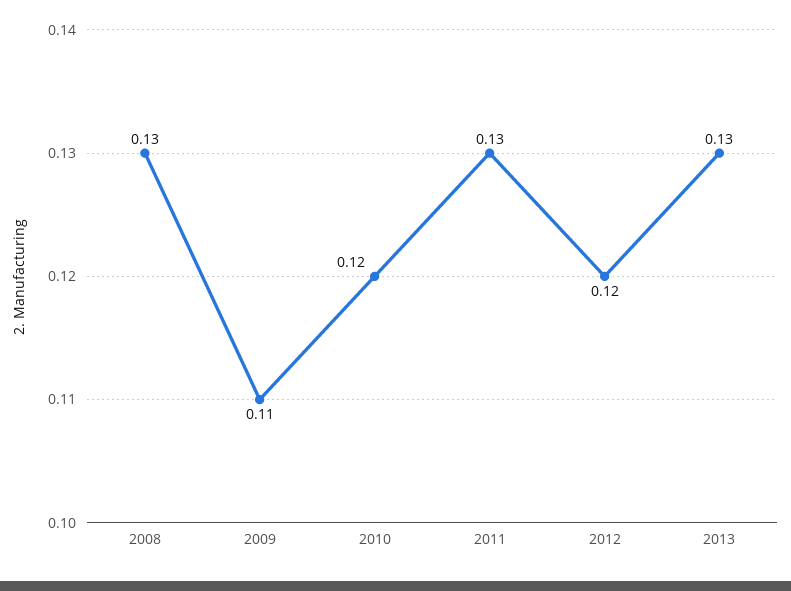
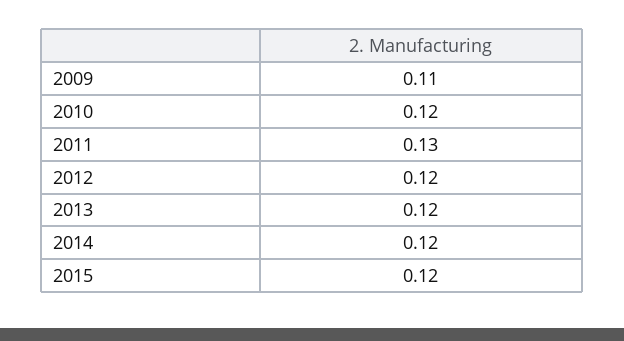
2008: 0.13 -> none
2013: 0.13 -> 0.12
2014: none -> 0.12
2015: none -> 0.12

